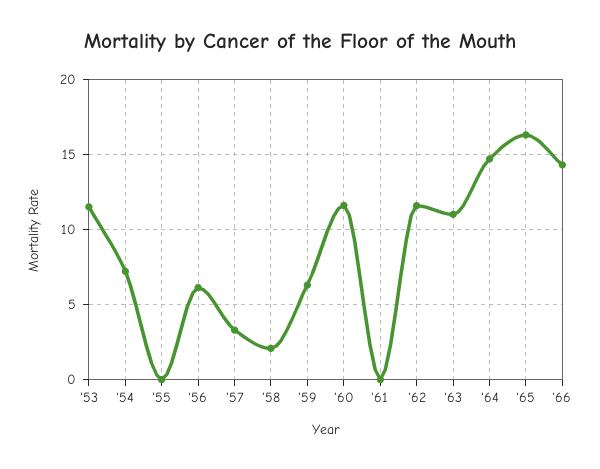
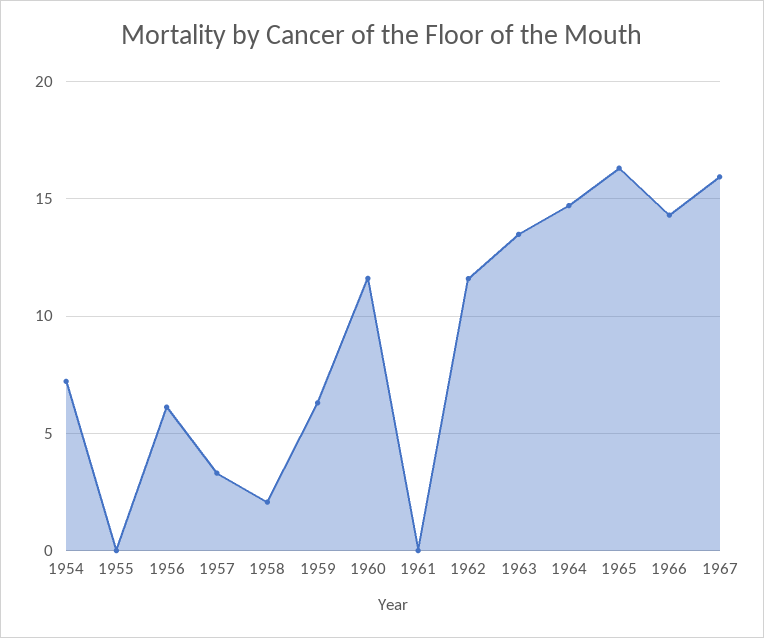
'53: 11.5 -> none
'63: 11 -> 13.5
1967: none -> 16

